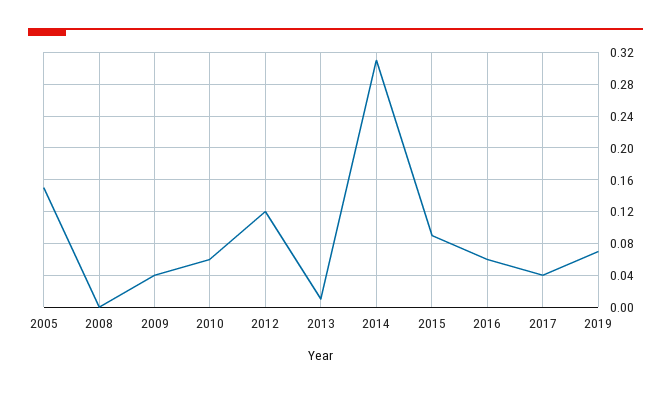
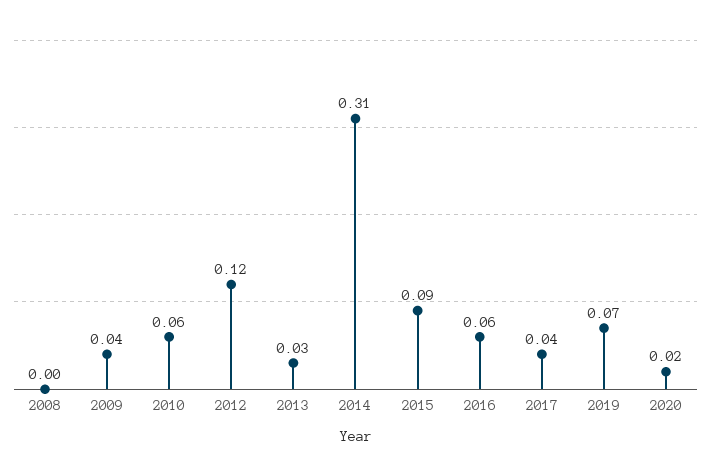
2005: 0.15 -> none
2013: 0.01 -> 0.03
2020: none -> 0.02

